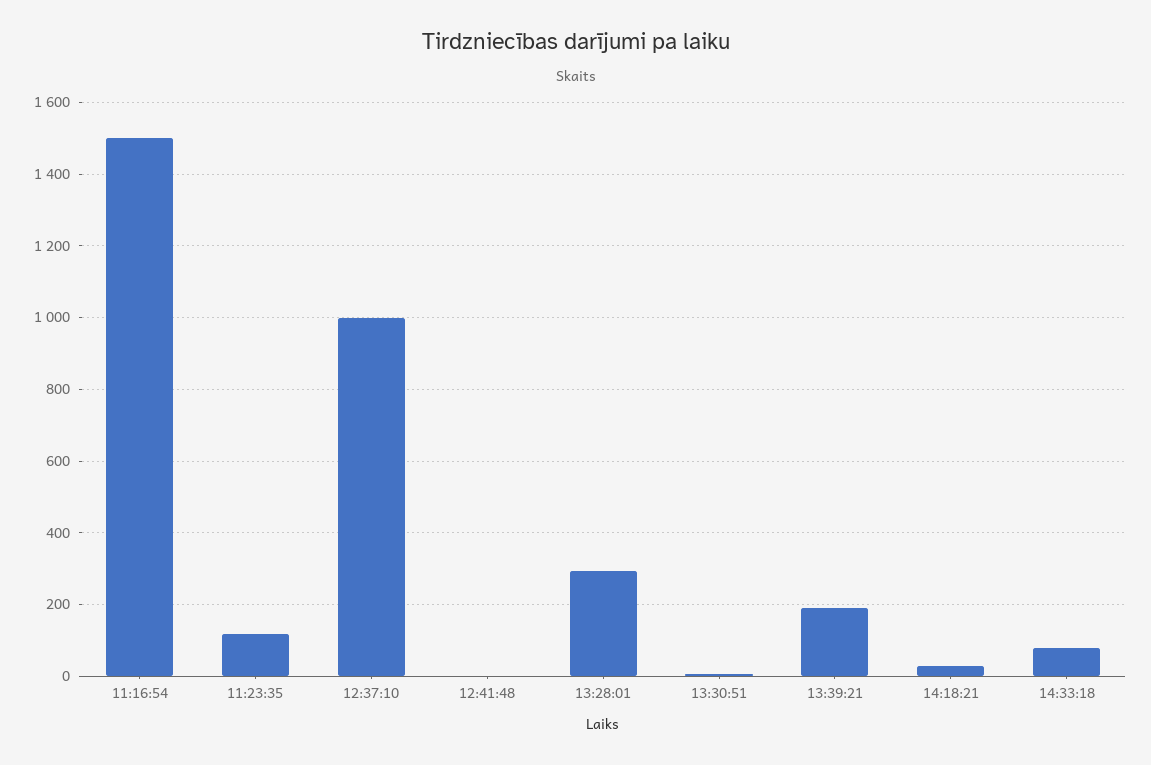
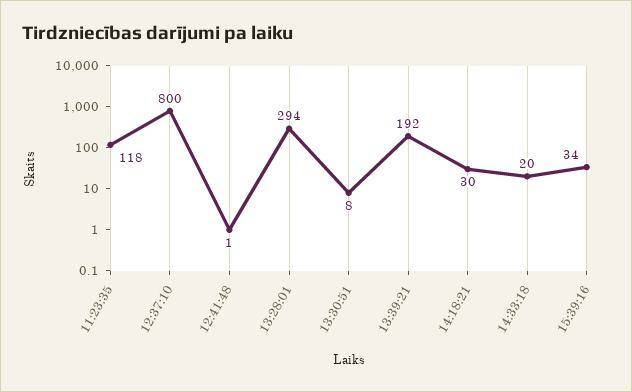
11:16:54: 1500 -> none
12:37:10: 1000 -> 800
14:33:18: 80 -> 20
15:39:16: none -> 34

